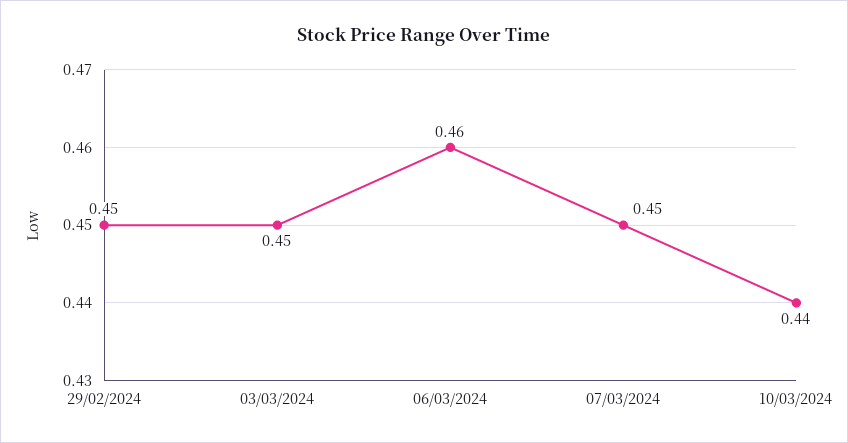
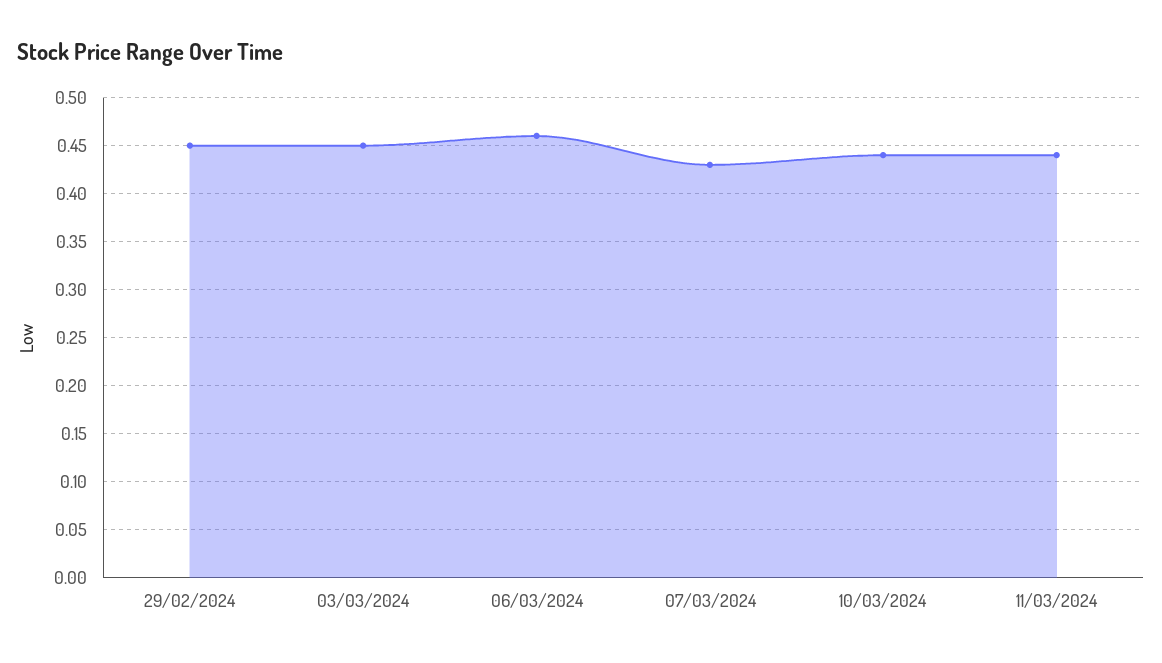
07/03/2024: 0.45 -> 0.43
11/03/2024: none -> 0.44

